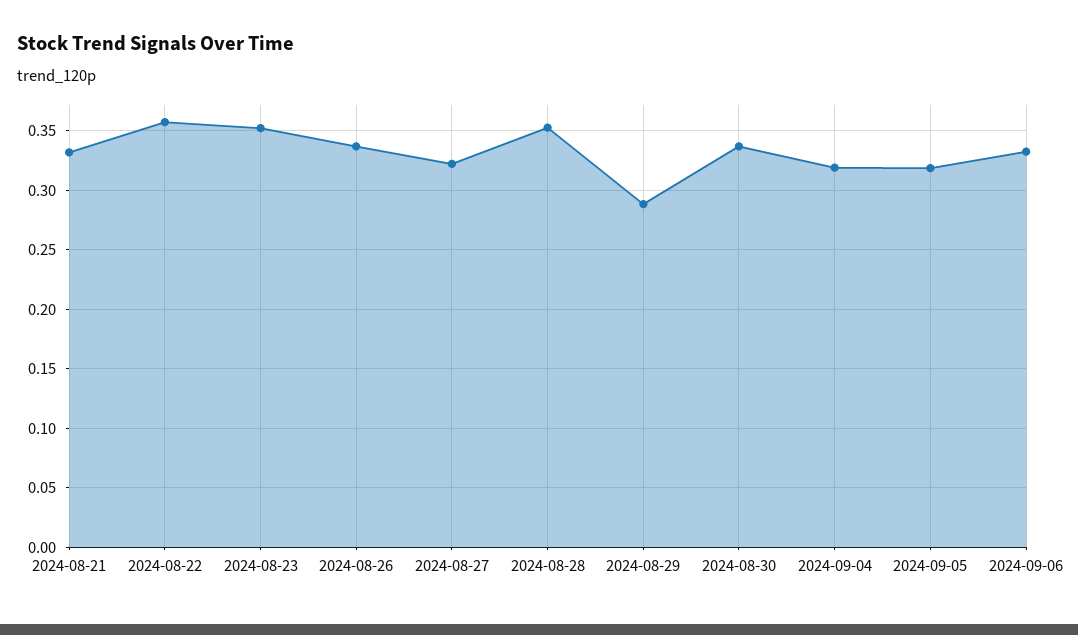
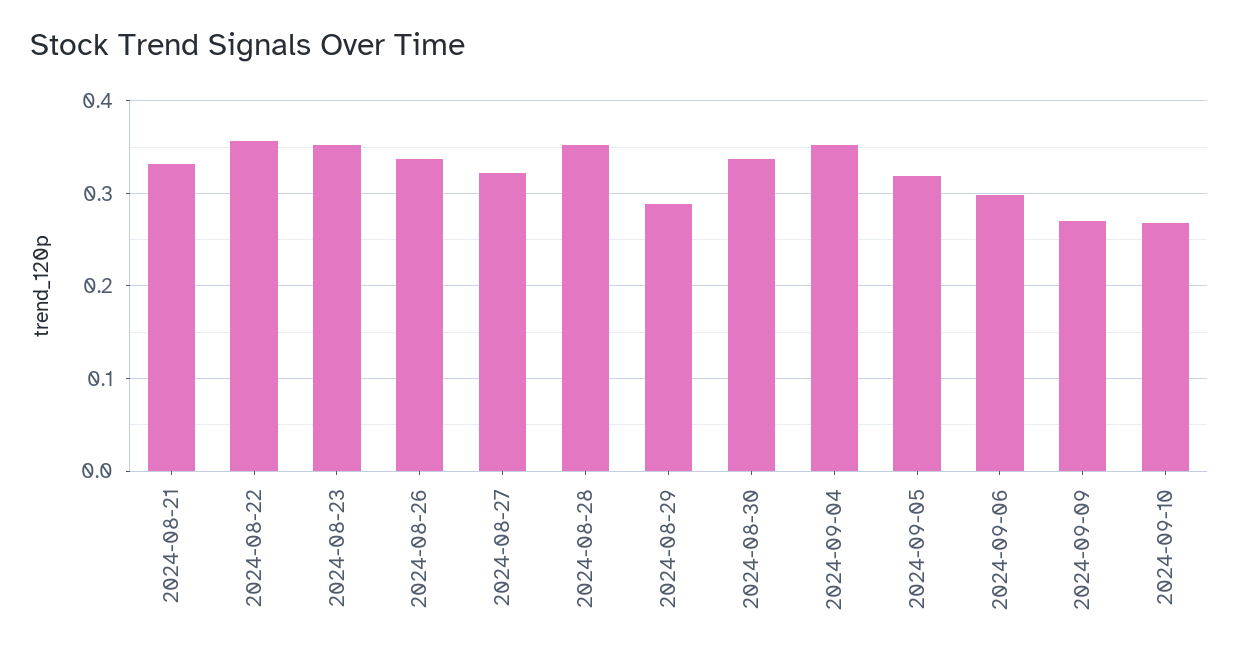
2024-09-04: 0.32 -> 0.35
2024-09-06: 0.33 -> 0.3
2024-09-09: none -> 0.27
2024-09-10: none -> 0.27

